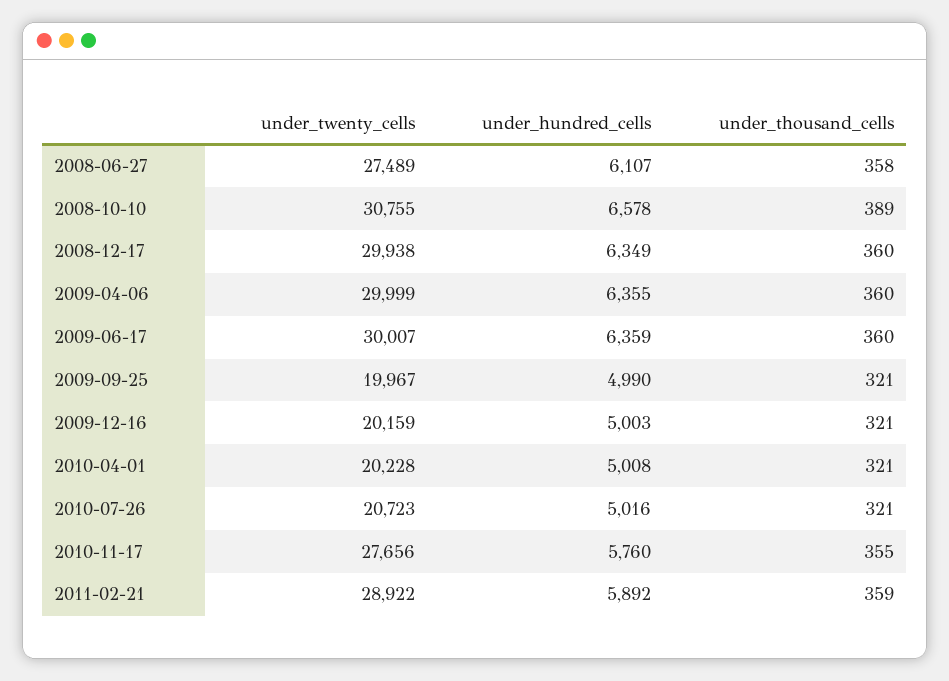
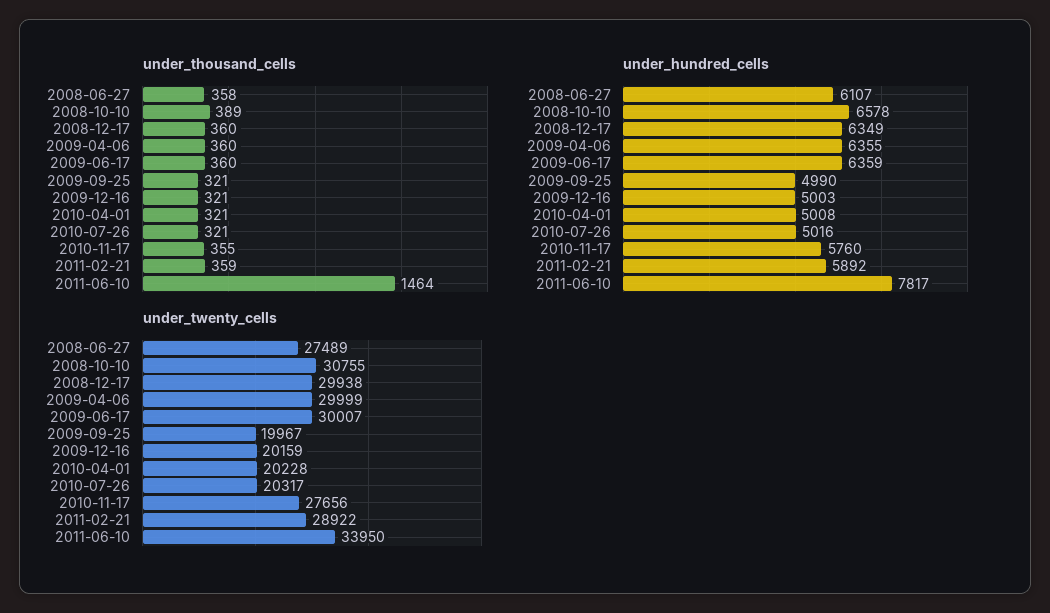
under_twenty_cells, 2010-07-26: 20723 -> 20317
under_thousand_cells, 2011-06-10: none -> 1464
under_hundred_cells, 2011-06-10: none -> 7817
under_twenty_cells, 2011-06-10: none -> 33950

